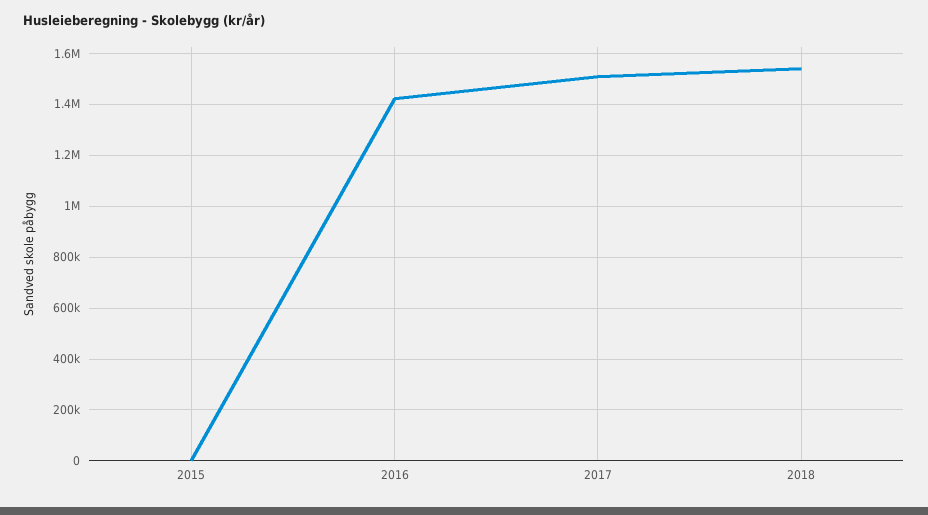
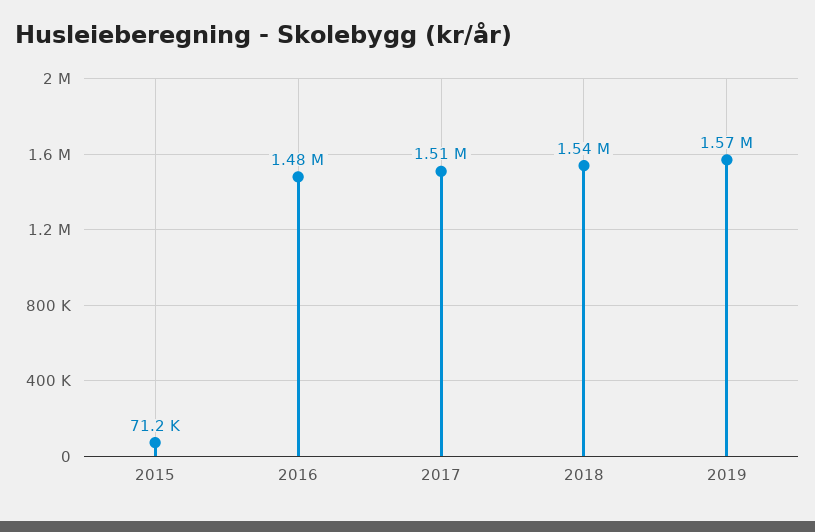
2015: 0 -> 71200
2016: 1425000 -> 1480000
2019: none -> 1570000

